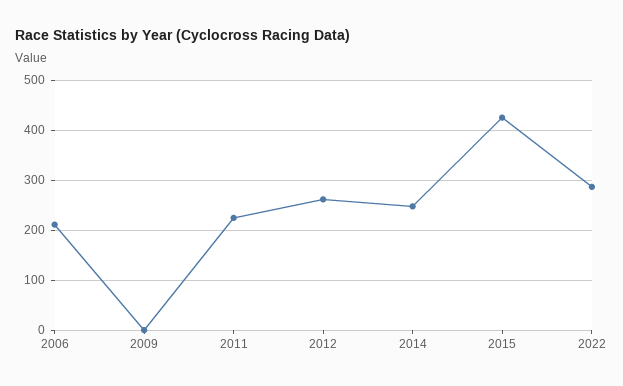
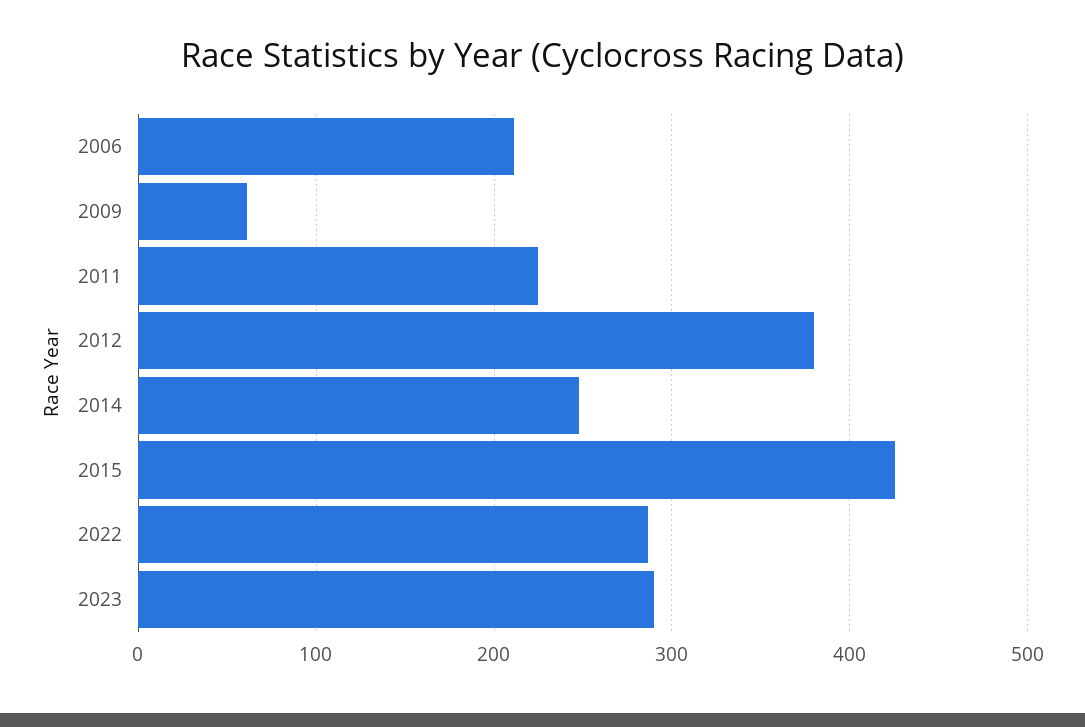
2009: 0 -> 60
2012: 260 -> 380
2023: none -> 290

